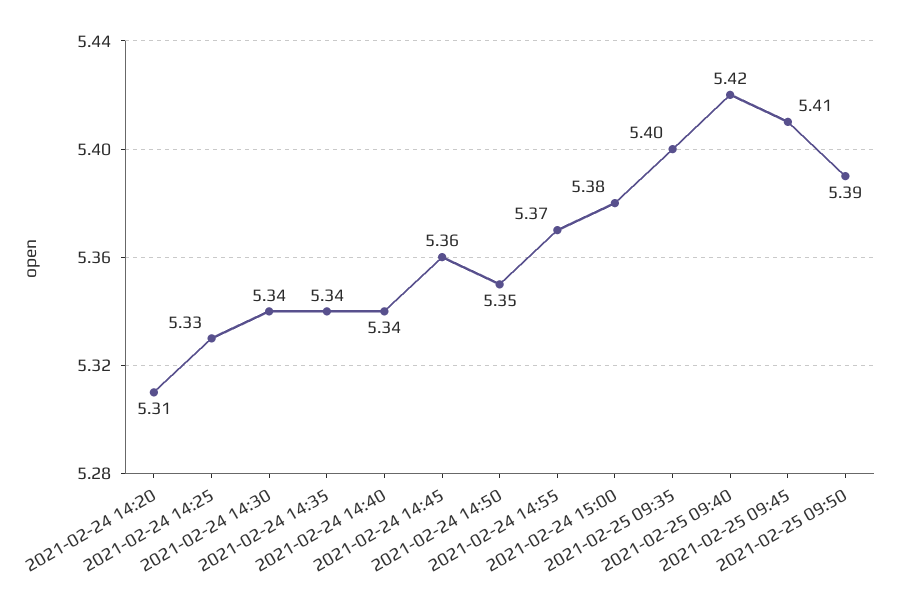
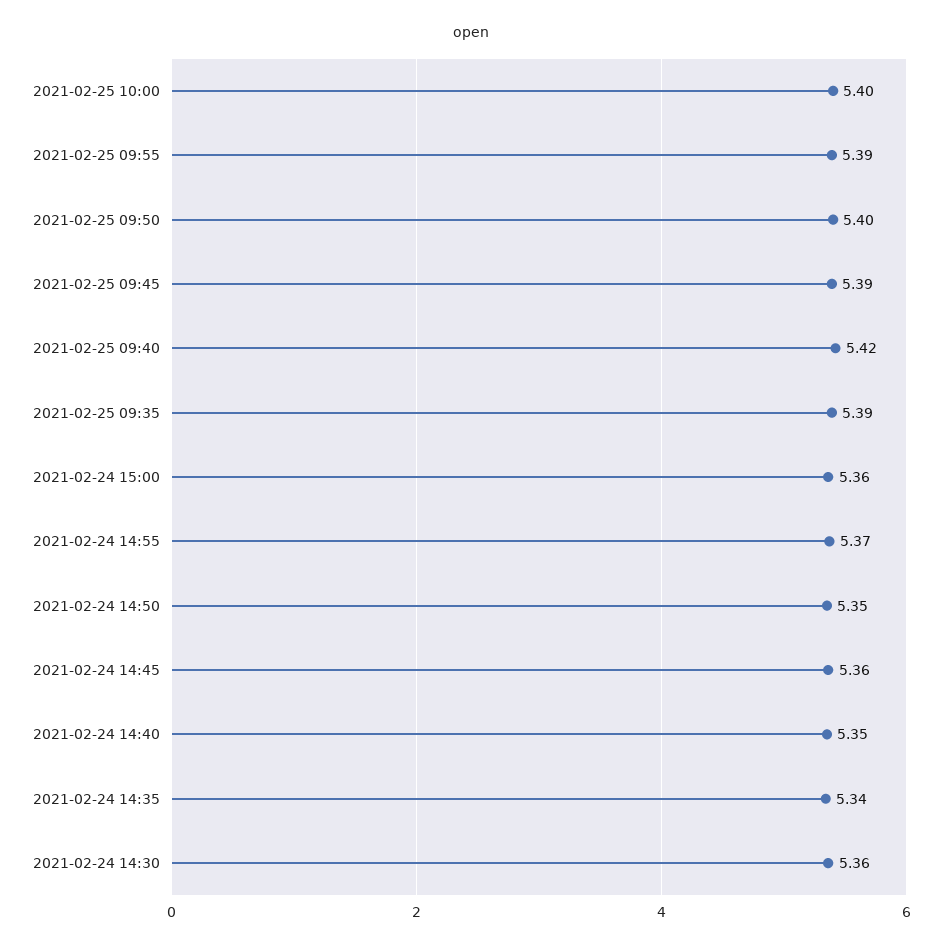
2021-02-24 14:20: 5.31 -> none
2021-02-24 14:25: 5.33 -> none
2021-02-24 14:30: 5.34 -> 5.36
2021-02-24 14:40: 5.34 -> 5.35
2021-02-24 15:00: 5.38 -> 5.36
2021-02-25 09:35: 5.4 -> 5.39
2021-02-25 09:45: 5.41 -> 5.39
2021-02-25 09:50: 5.39 -> 5.4
2021-02-25 10:00: none -> 5.4
2021-02-25 09:55: none -> 5.39

